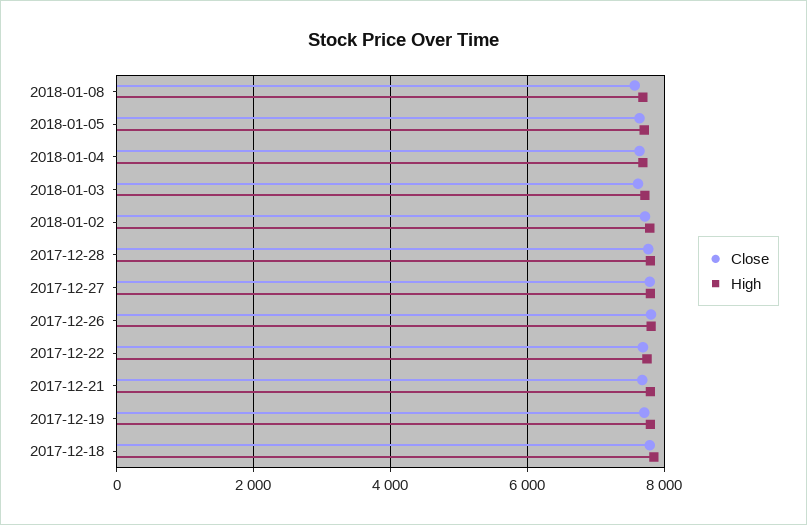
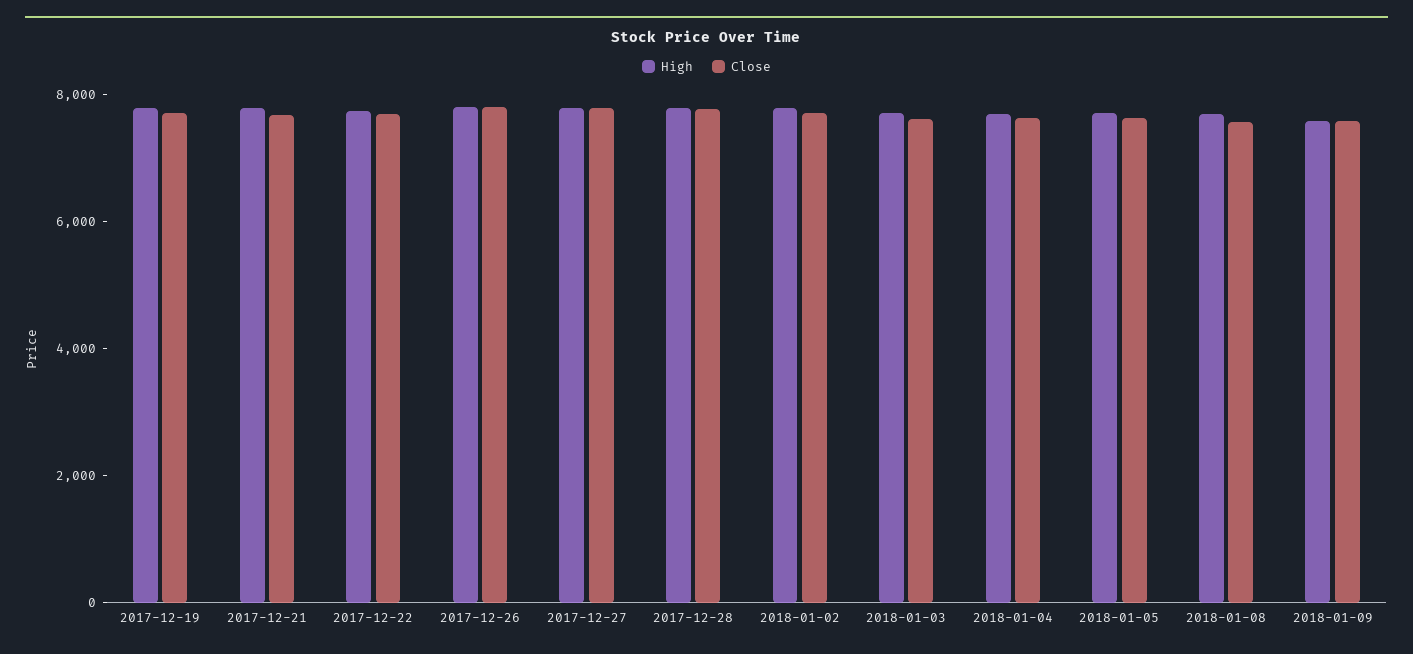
Close, 2017-12-18: 7800 -> none
High, 2017-12-18: 7800 -> none
High, 2018-01-09: none -> 7500
Close, 2018-01-09: none -> 7500

